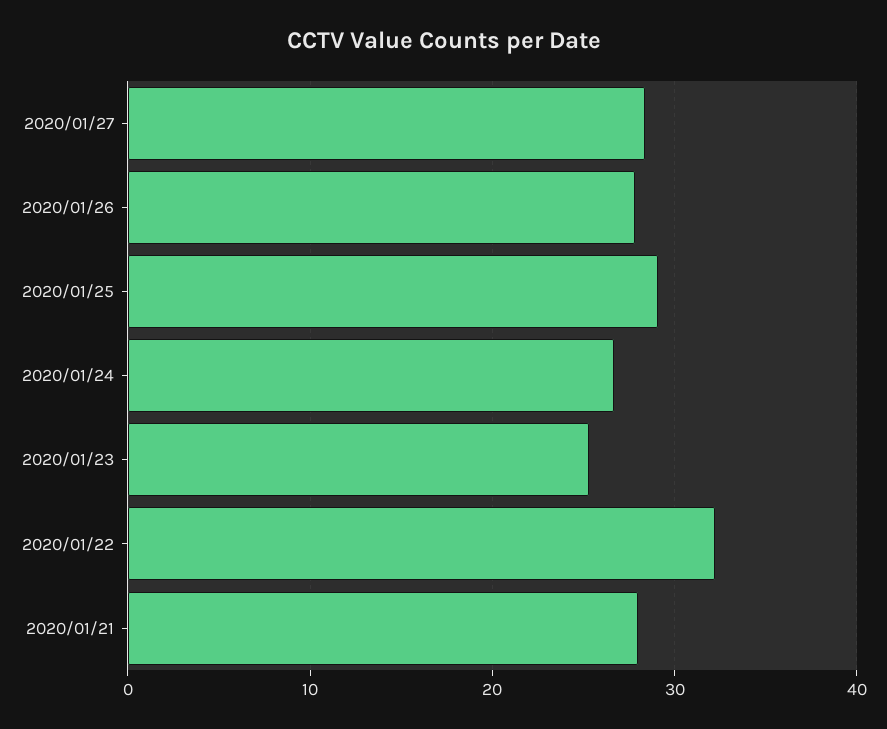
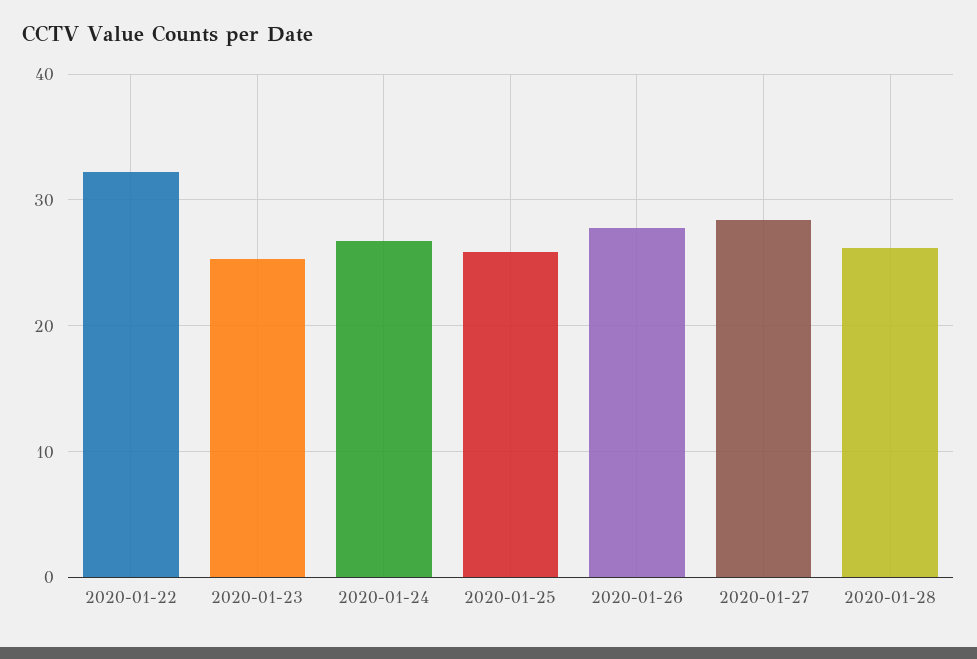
2020/01/25: 29 -> 26
2020/01/21: 28 -> none
2020-01-28: none -> 26

